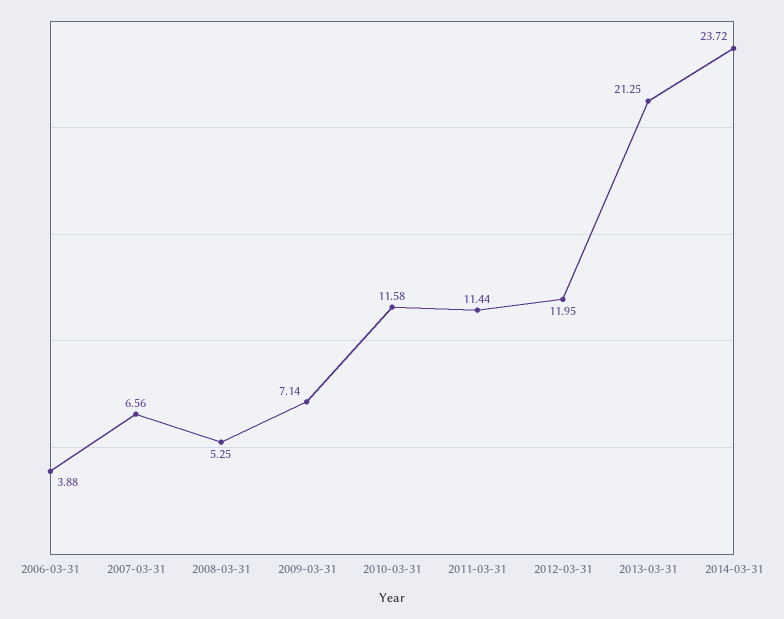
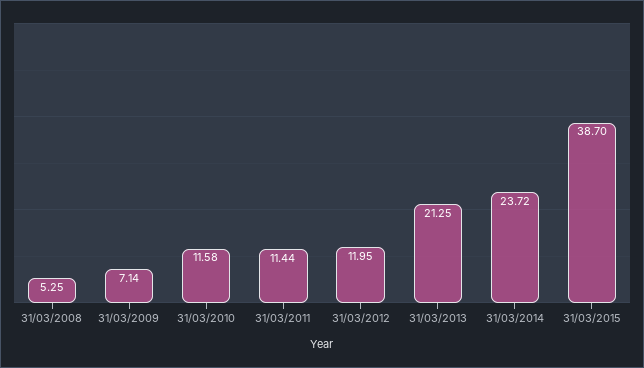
2006-03-31: 3.88 -> none
2007-03-31: 6.56 -> none
31/03/2015: none -> 38.7

